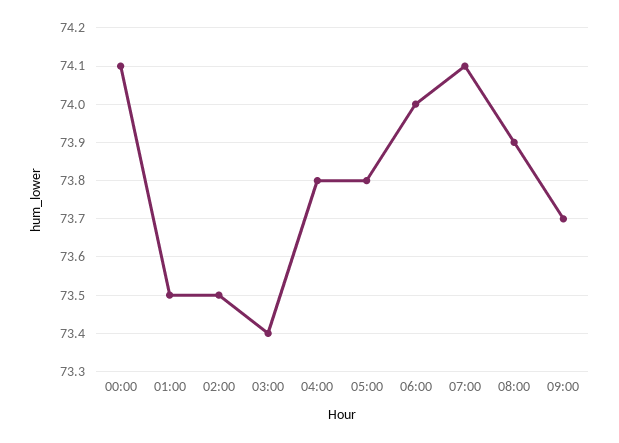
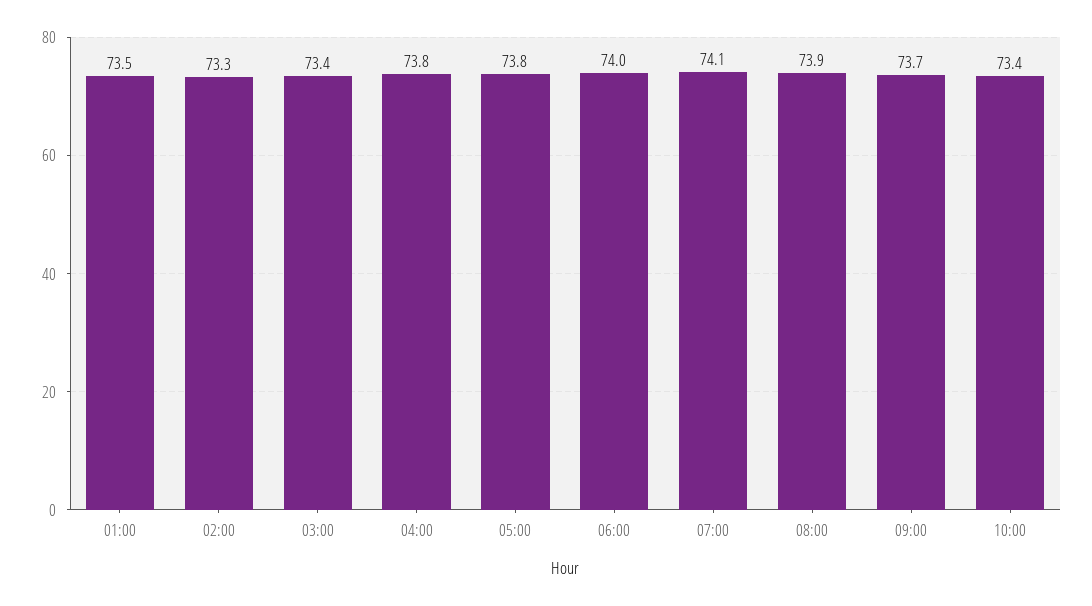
00:00: 74.1 -> none
02:00: 73.5 -> 73.3
10:00: none -> 73.4

